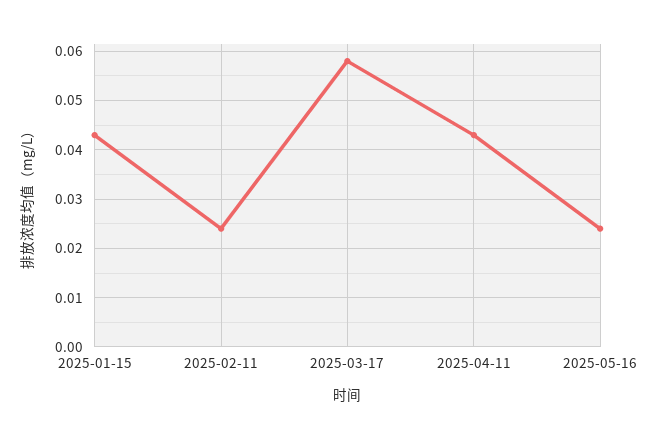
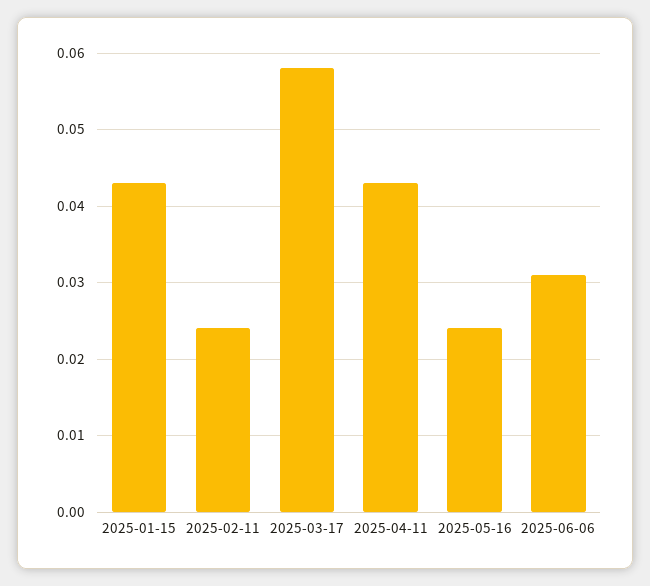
2025-06-06: none -> 0.031

